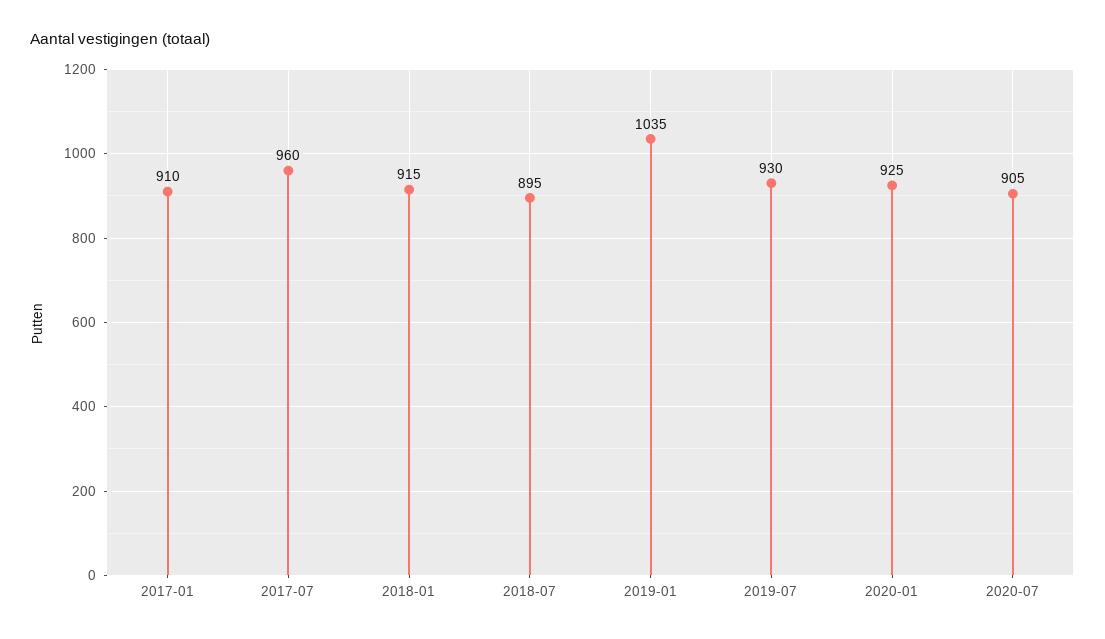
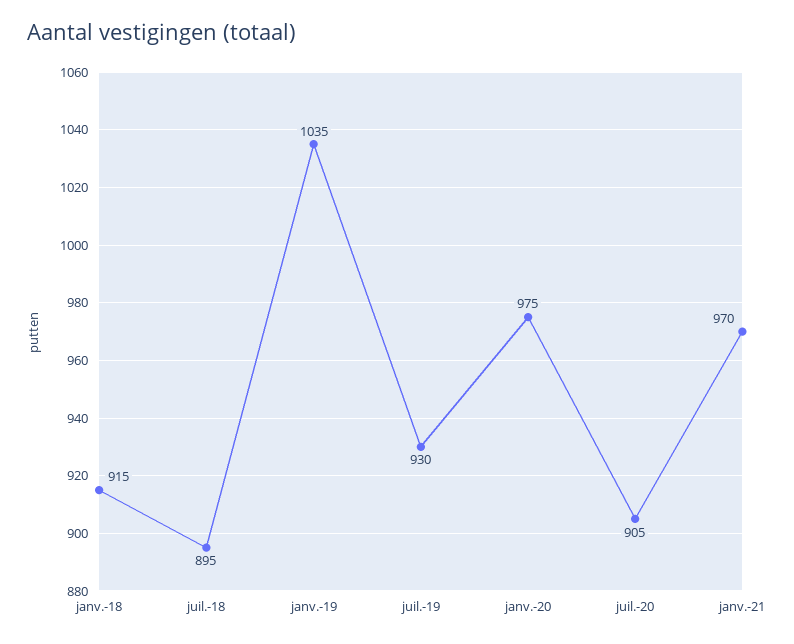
2017-01: 910 -> none
2017-07: 960 -> none
2020-01: 925 -> 975
janv.-21: none -> 970

